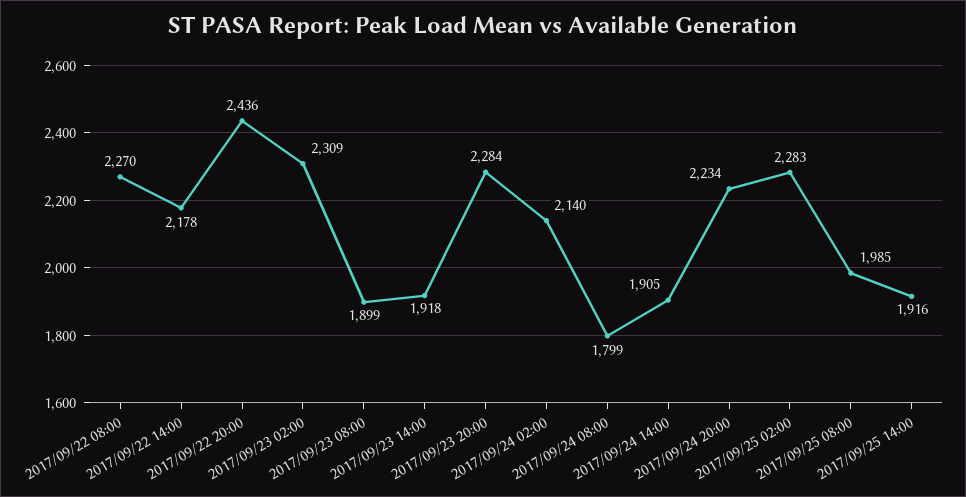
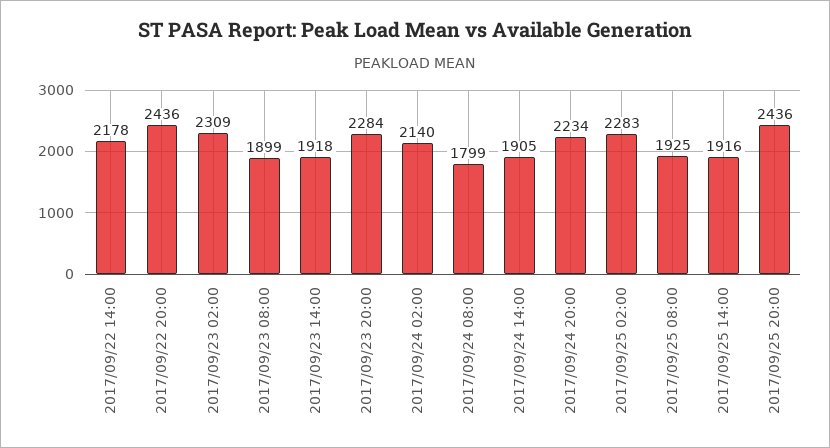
2017/09/22 08:00: 2270 -> none
2017/09/25 08:00: 1985 -> 1925
2017/09/25 20:00: none -> 2436

